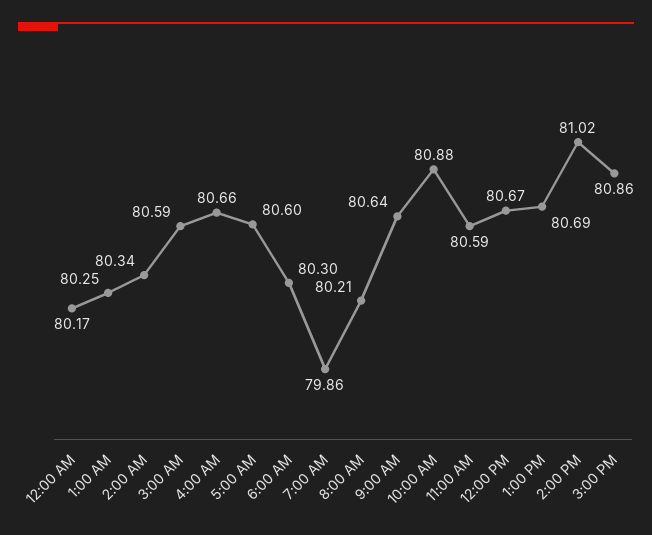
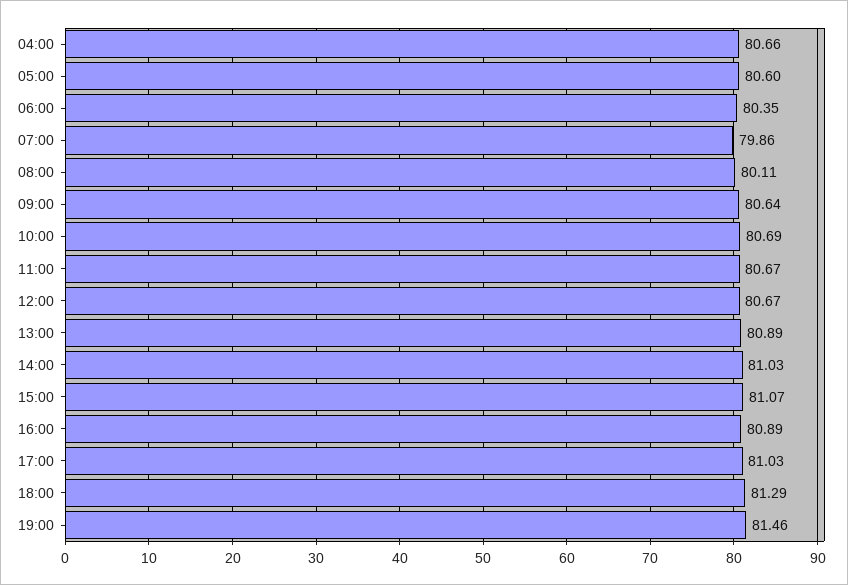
12:00 AM: 80.17 -> none
1:00 AM: 80.25 -> none
2:00 AM: 80.34 -> none
3:00 AM: 80.59 -> none
6:00 AM: 80.3 -> 80.35
8:00 AM: 80.21 -> 80.11
10:00 AM: 80.88 -> 80.69
11:00 AM: 80.59 -> 80.67
1:00 PM: 80.69 -> 80.89
2:00 PM: 81.02 -> 81.03
3:00 PM: 80.86 -> 81.07
16:00: none -> 80.89
17:00: none -> 81.03
18:00: none -> 81.29
19:00: none -> 81.46

